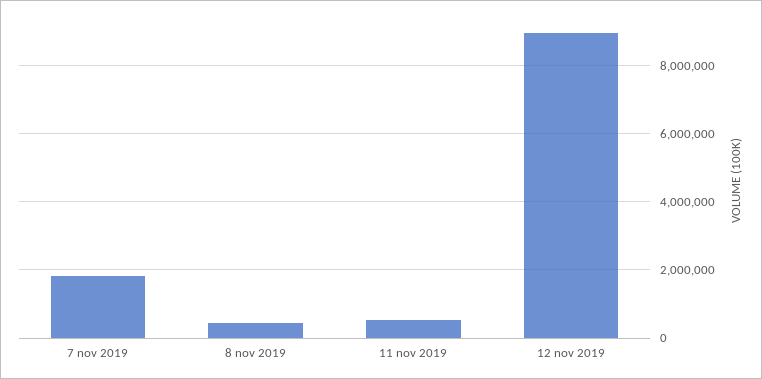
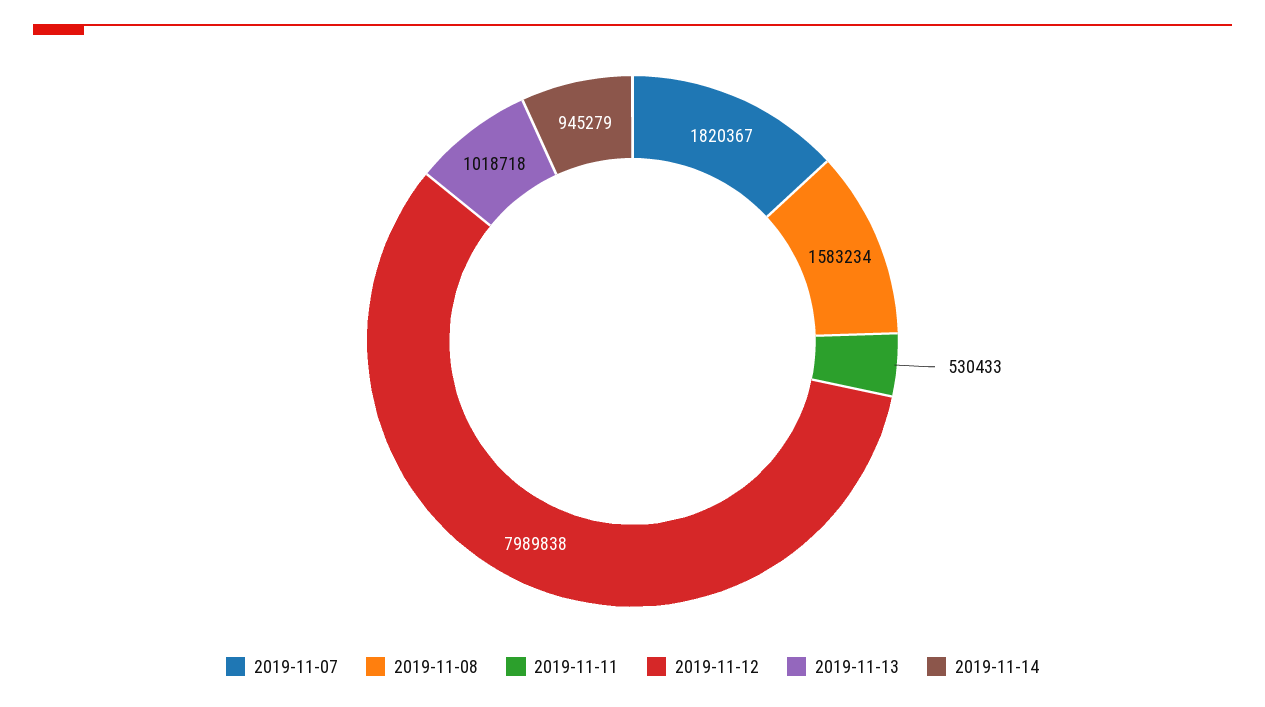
8 nov 2019: 400000 -> 1583234
12 nov 2019: 9000000 -> 7989838
2019-11-13: none -> 1018718
2019-11-14: none -> 945279

